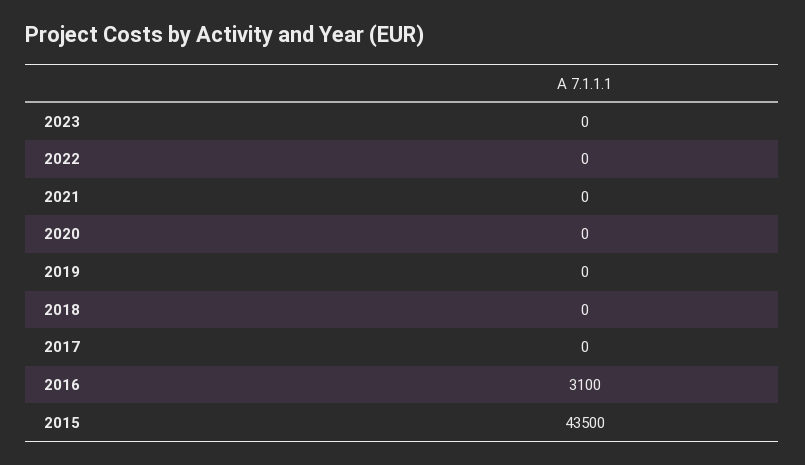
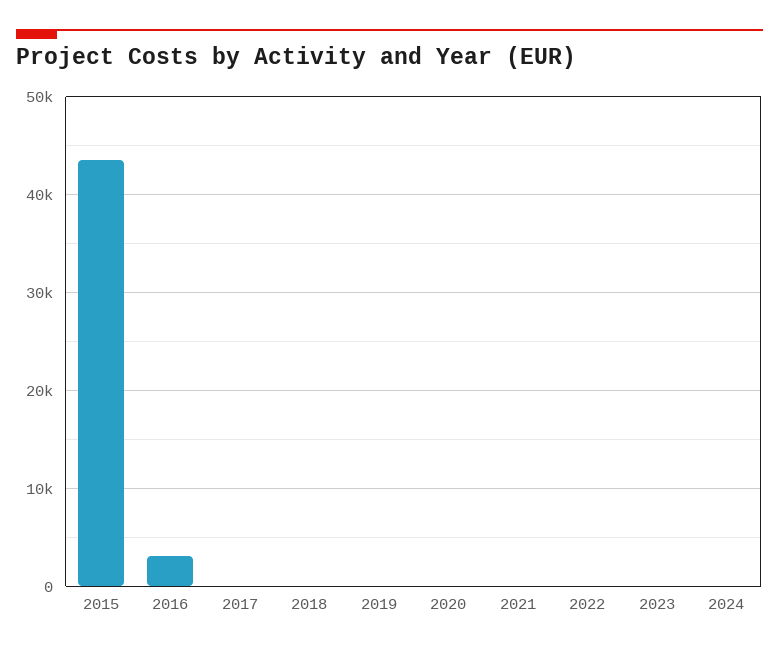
2024: none -> 0

